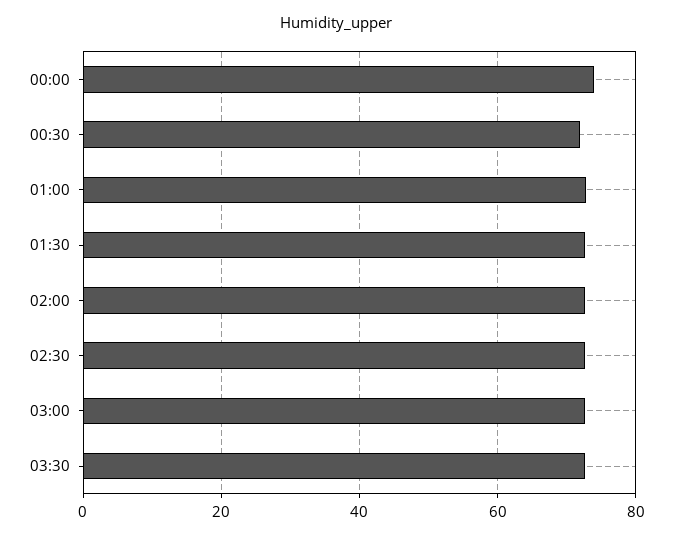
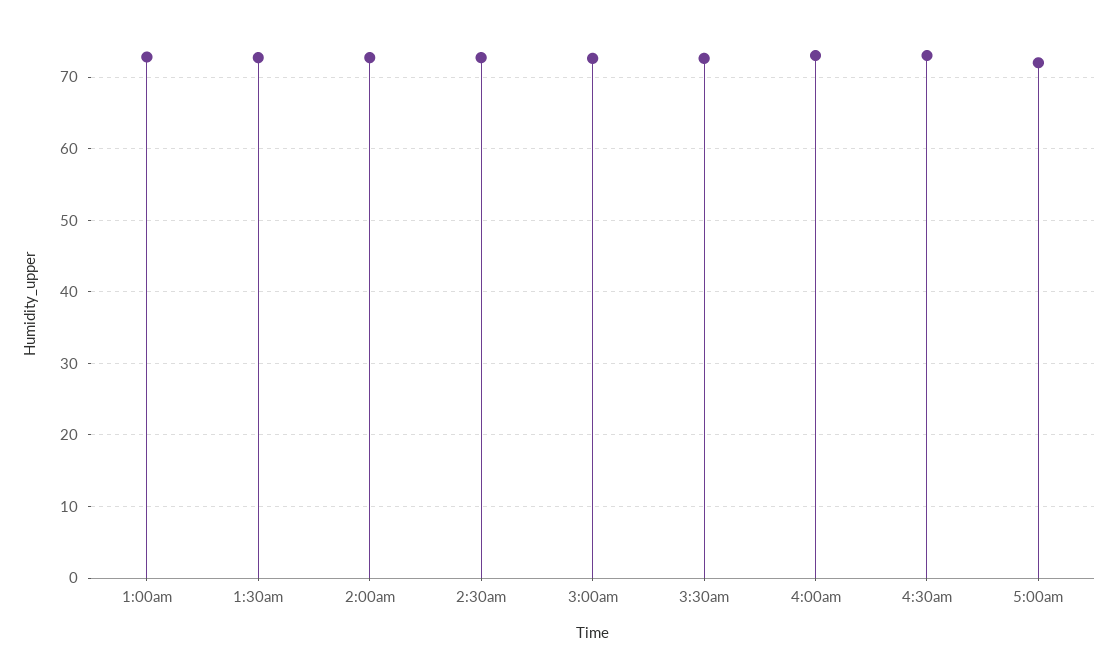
00:00: 74 -> none
00:30: 72 -> none
4:00am: none -> 73
4:30am: none -> 73
5:00am: none -> 72

